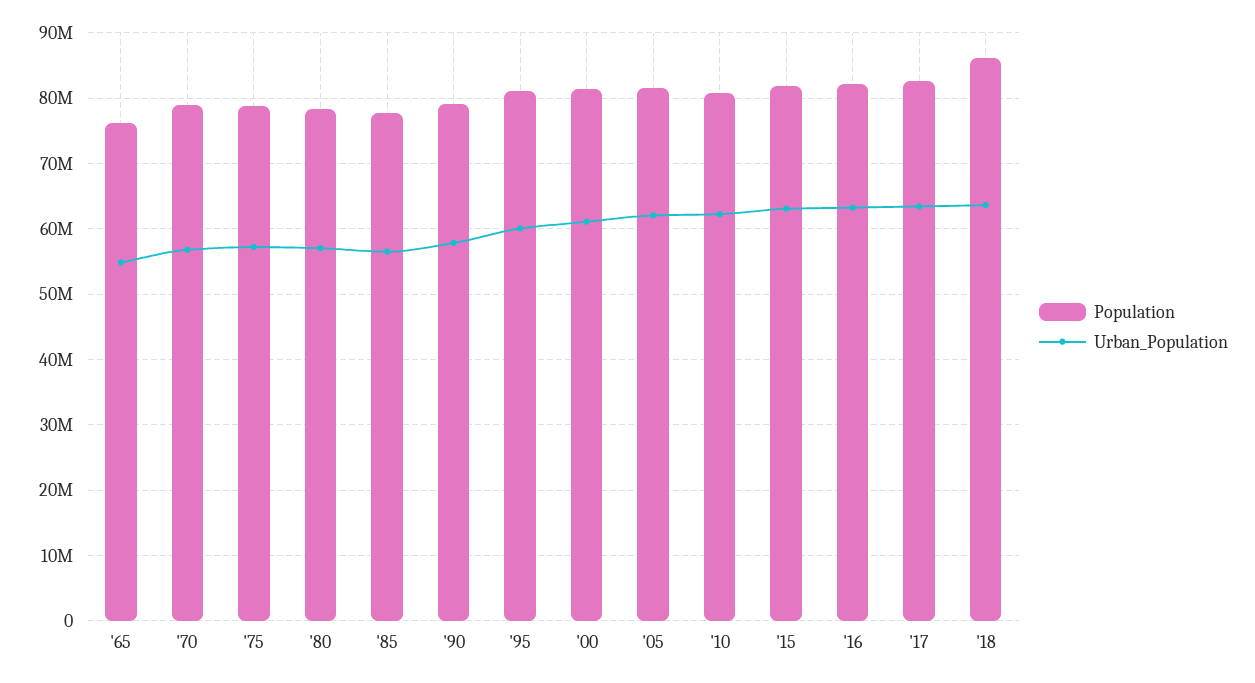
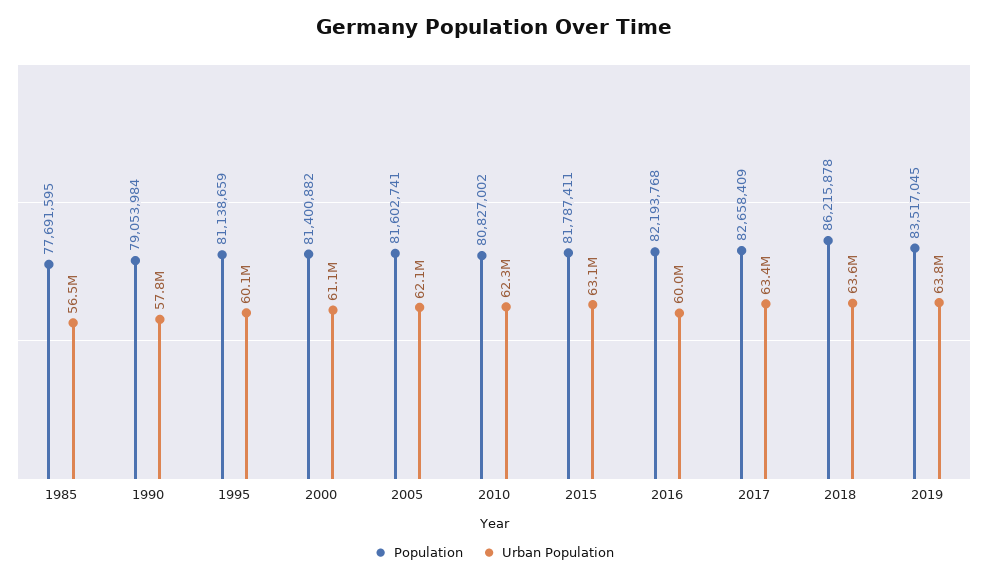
Population, '65: 76000000 -> none
Urban_Population, '65: 55000000 -> none
Population, '70: 79000000 -> none
Urban_Population, '70: 57000000 -> none
Population, '75: 79000000 -> none
Urban_Population, '75: 57000000 -> none
Population, '80: 78000000 -> none
Urban_Population, '80: 57000000 -> none
Urban_Population, '16: 63000000 -> 60000000
Population, 2019: none -> 83517045
Urban_Population, 2019: none -> 63800000

